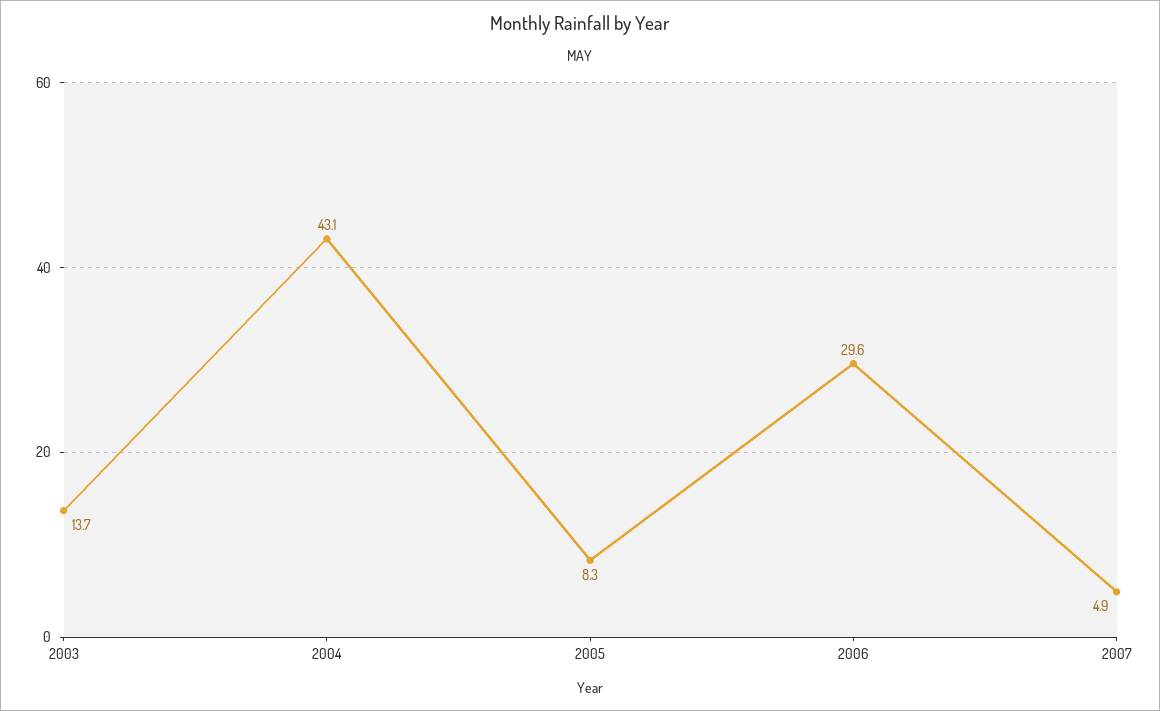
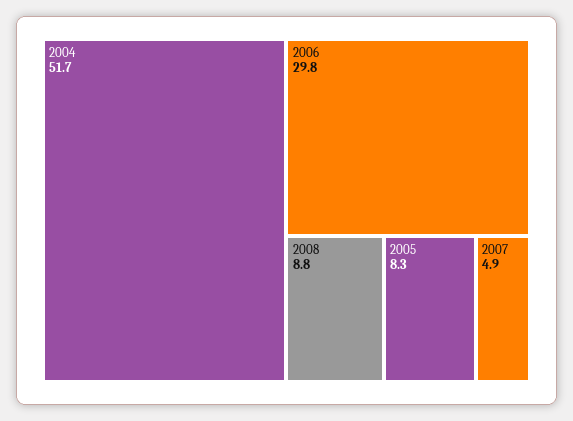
2003: 13.7 -> none
2004: 43.1 -> 51.7
2006: 29.6 -> 29.8
2008: none -> 8.8

